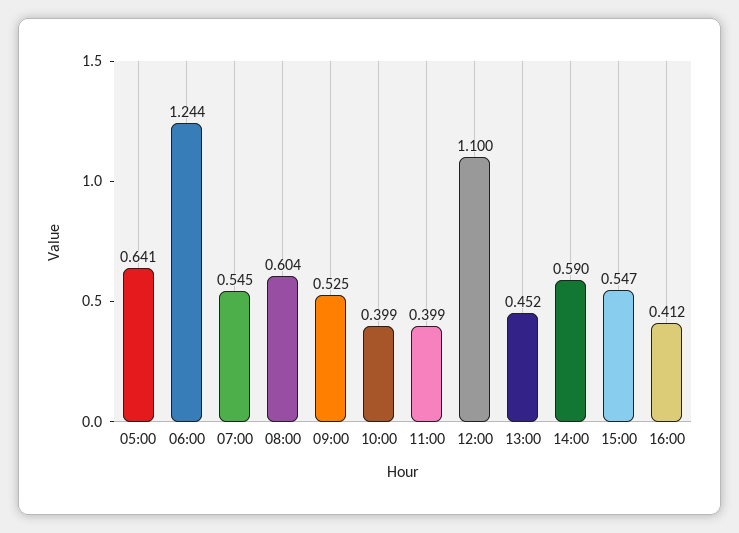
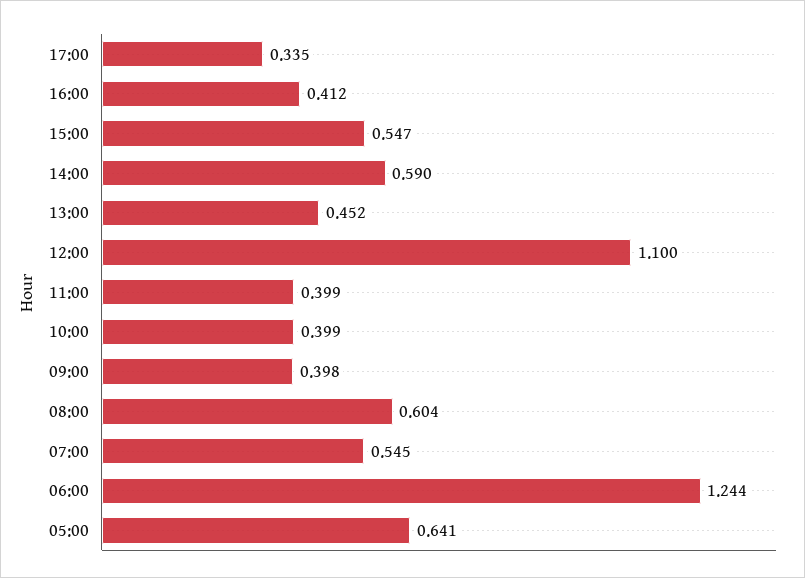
09:00: 0.525 -> 0.398
17:00: none -> 0.335

